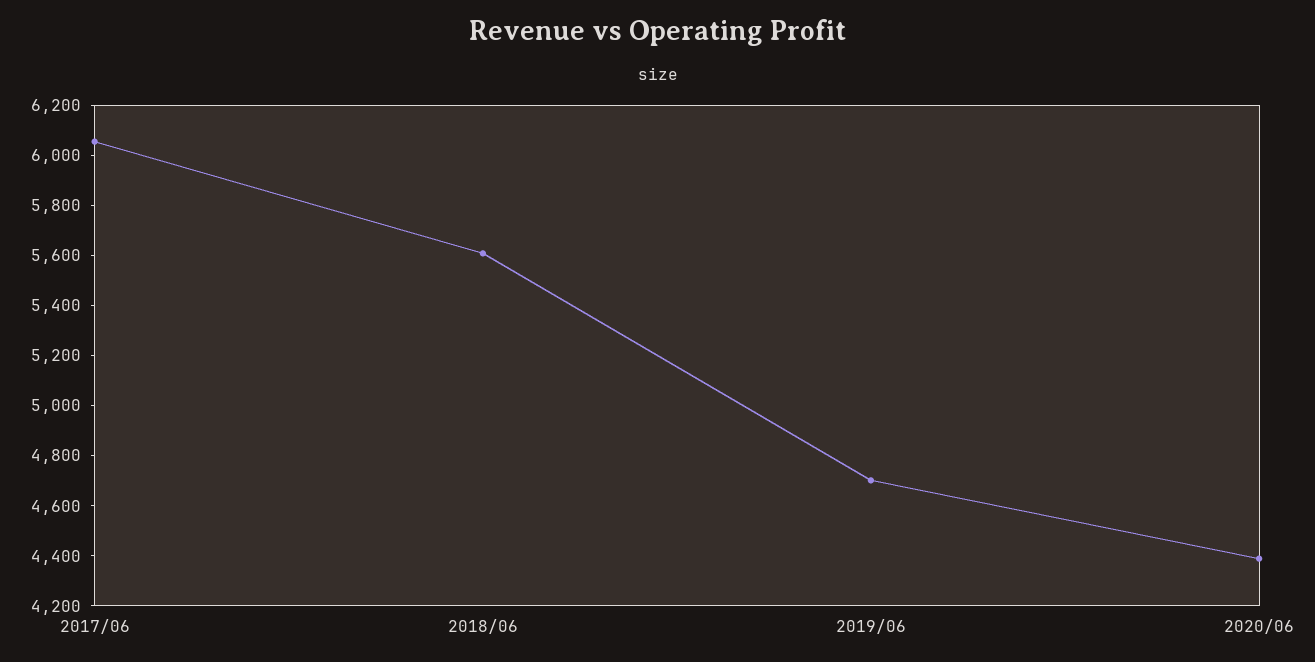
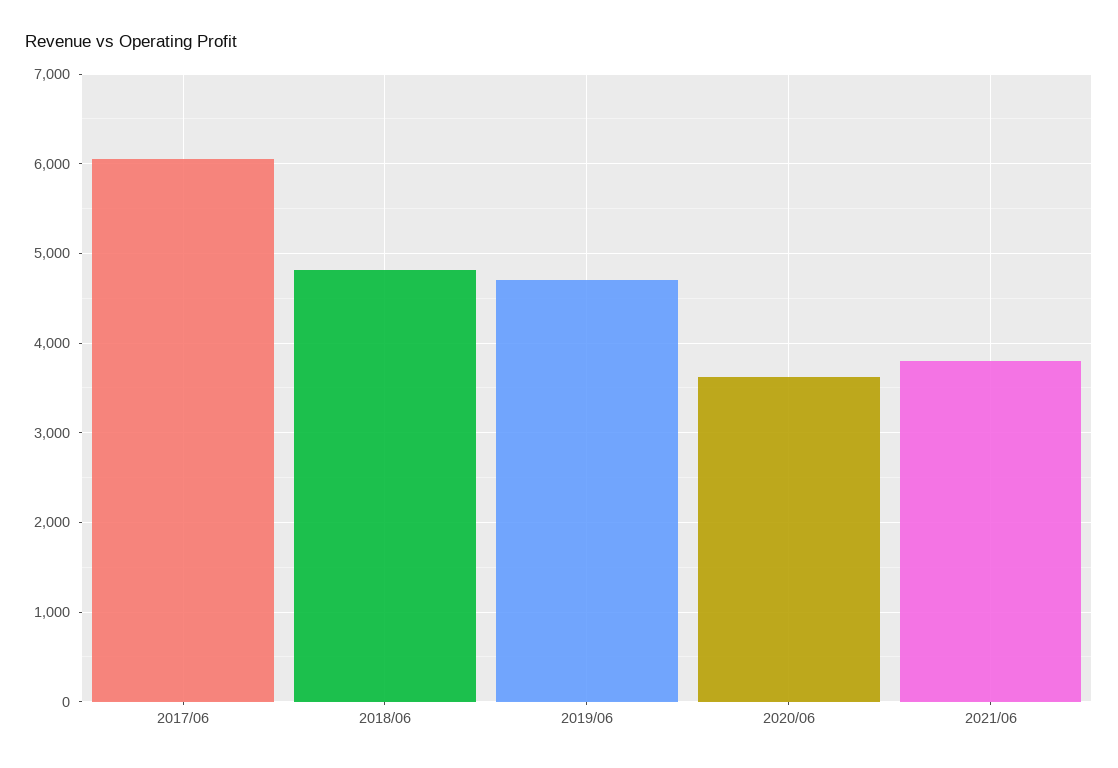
2018/06: 5600 -> 4800
2020/06: 4400 -> 3600
2021/06: none -> 3800

